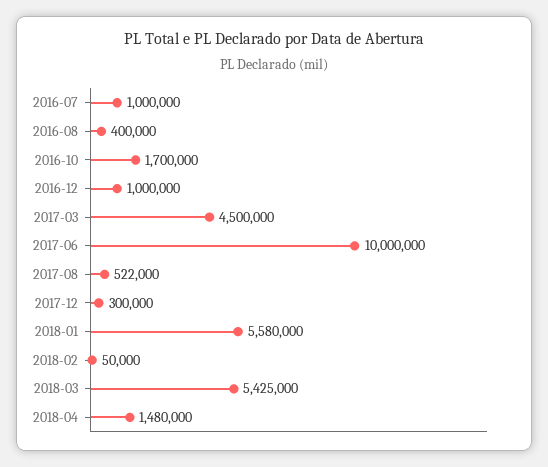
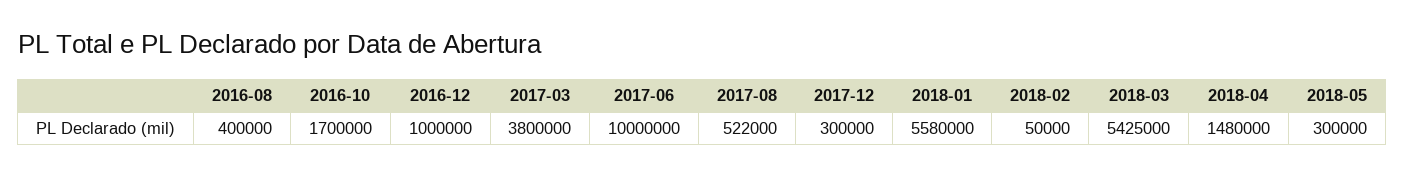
2016-07: 1000000 -> none
2017-03: 4500000 -> 3800000
2018-05: none -> 300000

